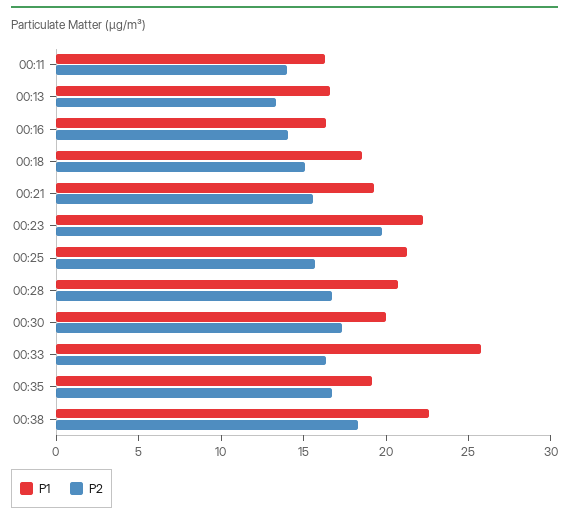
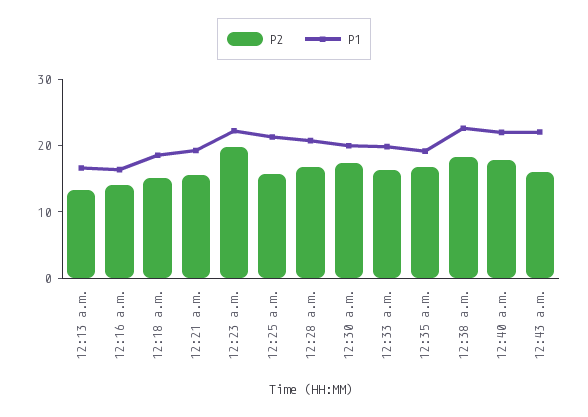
P1, 00:11: 16 -> none
P2, 00:11: 14 -> none
P1, 00:33: 26 -> 20
P2, 12:40 a.m.: none -> 18
P1, 12:40 a.m.: none -> 22
P2, 12:43 a.m.: none -> 16
P1, 12:43 a.m.: none -> 22

